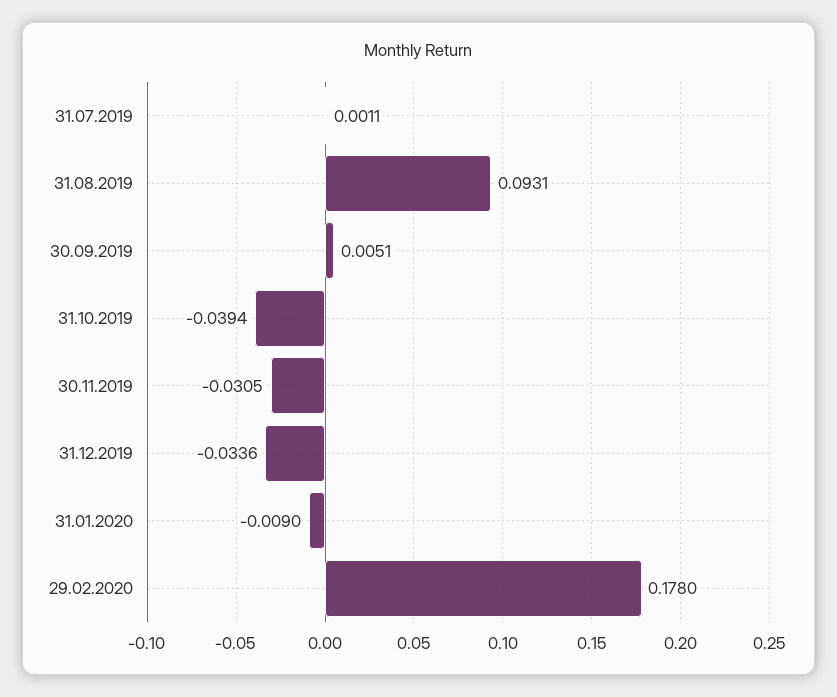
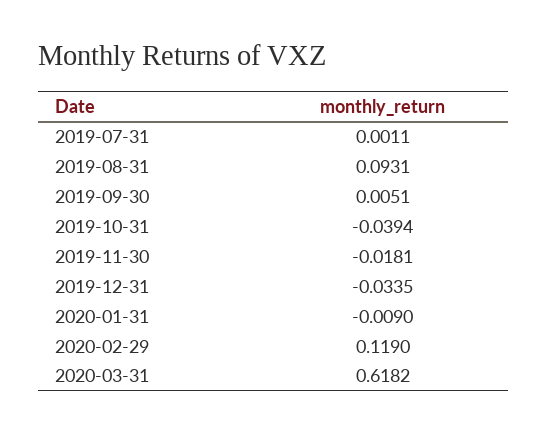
30.11.2019: -0.0305 -> -0.0181
31.12.2019: -0.0336 -> -0.0335
29.02.2020: 0.178 -> 0.119
2020-03-31: none -> 0.6182

